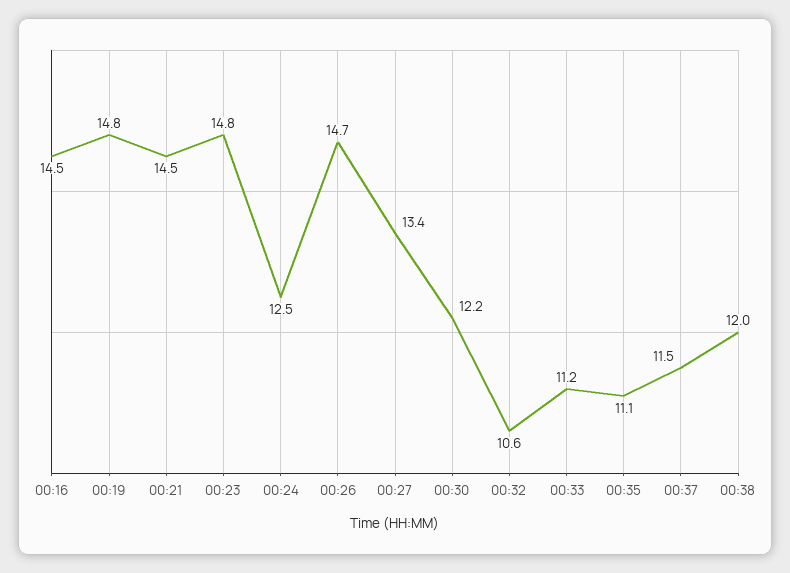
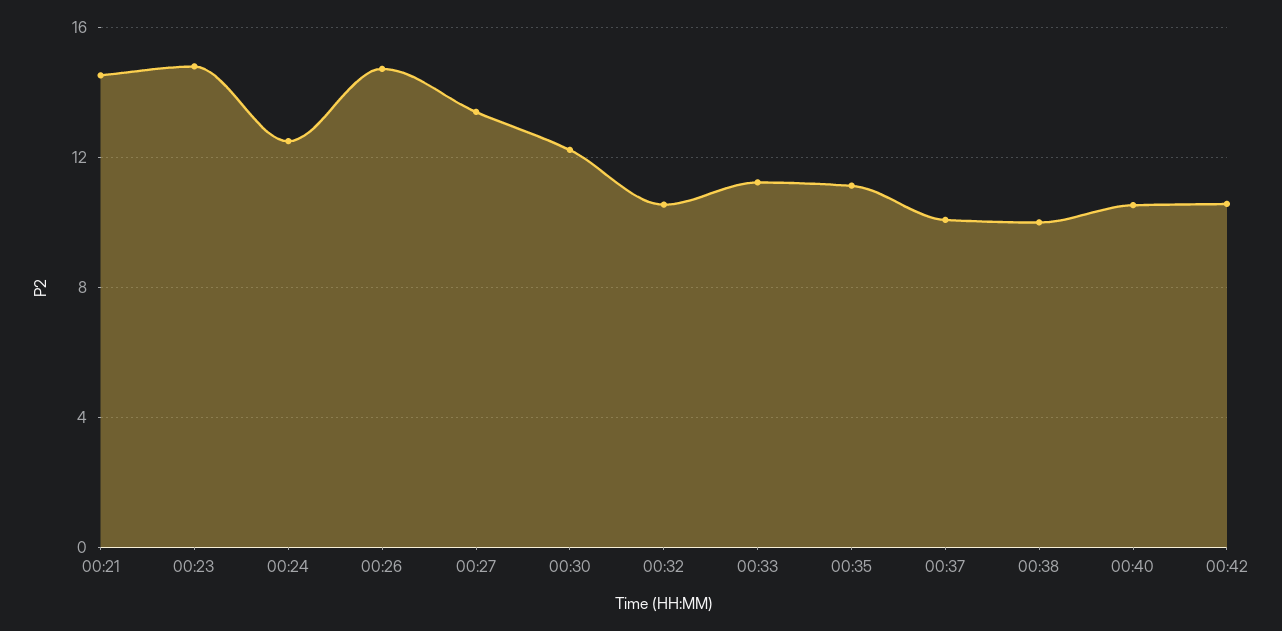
00:16: 14.5 -> none
00:19: 14.8 -> none
00:37: 11.5 -> 10
00:38: 12 -> 10
00:40: none -> 10.5
00:42: none -> 10.5

